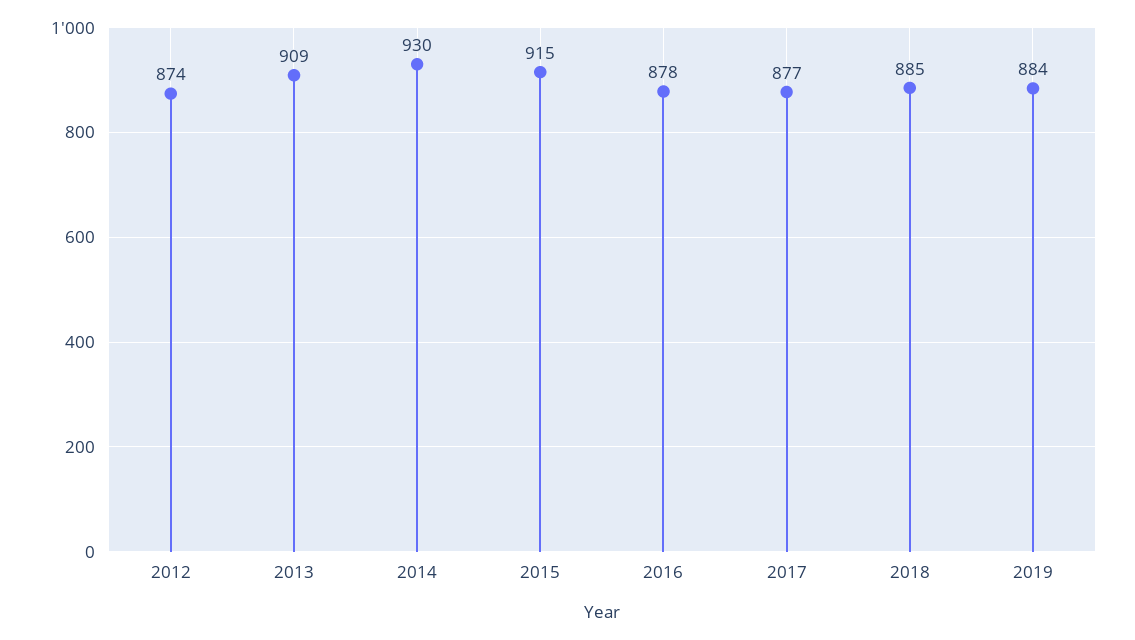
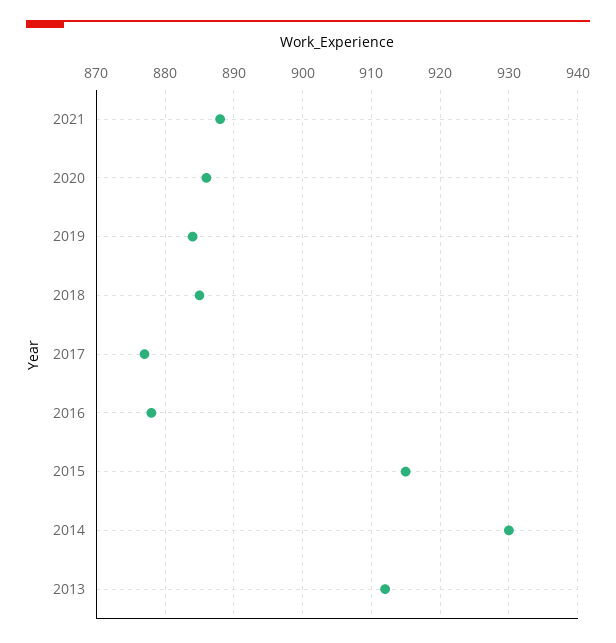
2012: 874 -> none
2013: 909 -> 912
2021: none -> 888
2020: none -> 886

